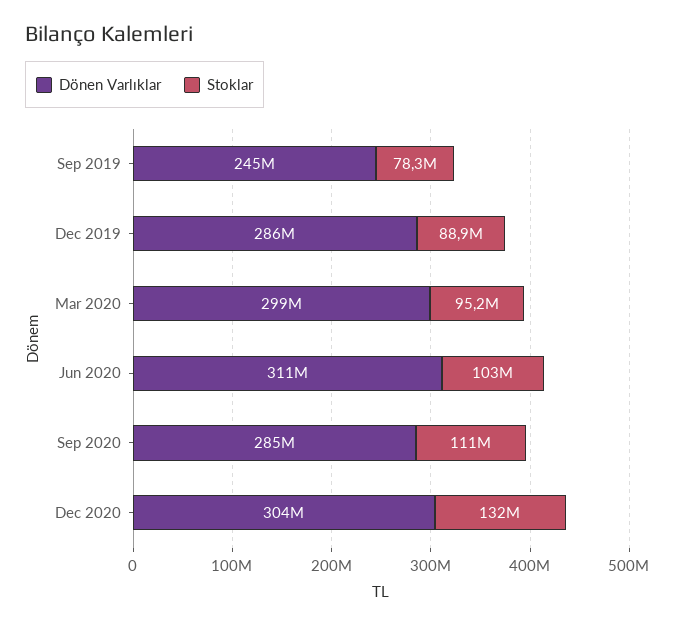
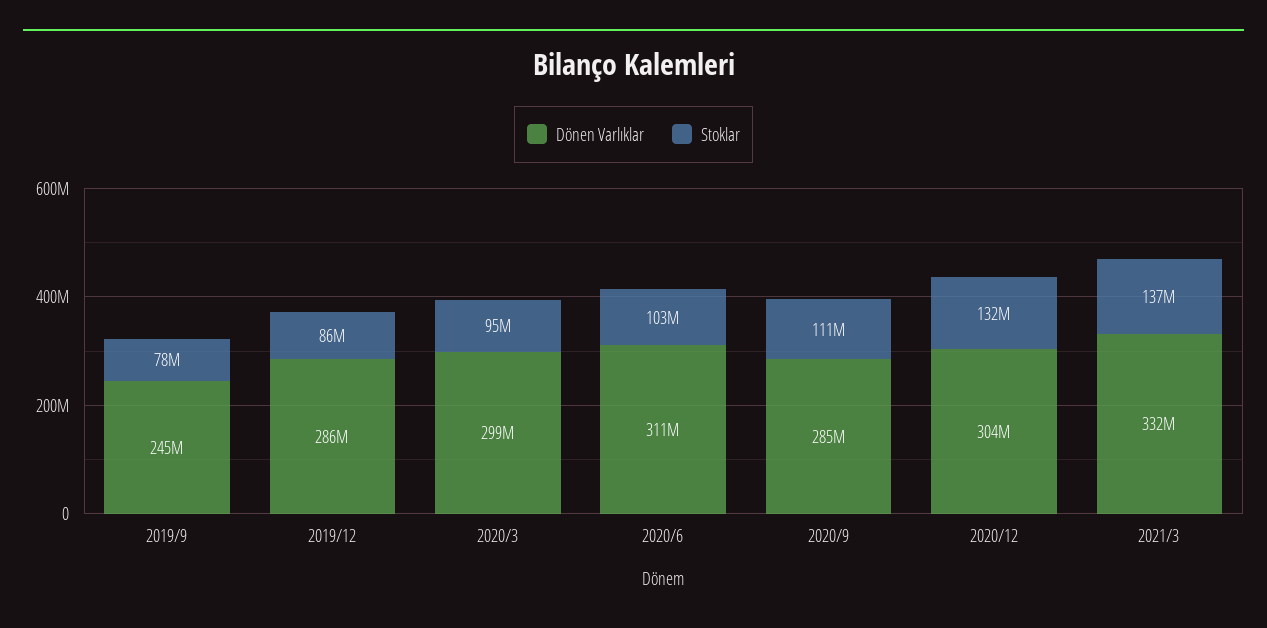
Stoklar, Dec 2019: 88900000 -> 86000000
Dönen Varlıklar, 2021/3: none -> 332000000
Stoklar, 2021/3: none -> 137000000

